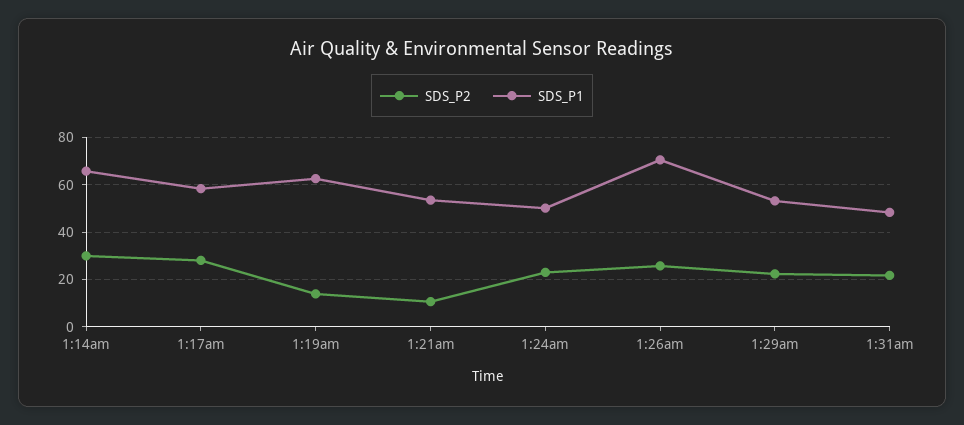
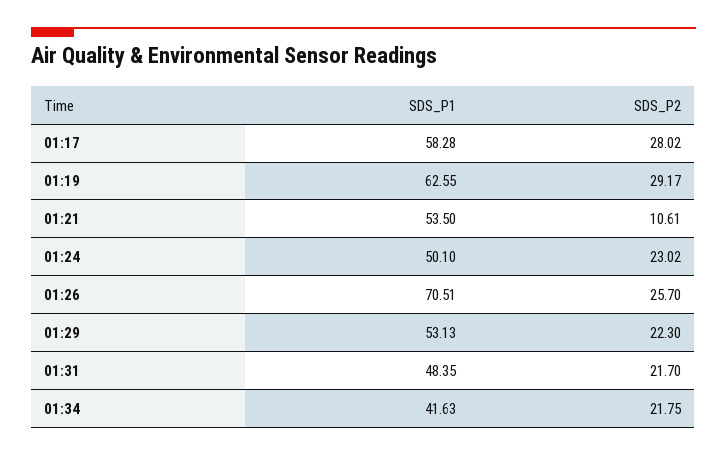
SDS_P2, 1:14am: 30 -> none
SDS_P1, 1:14am: 65 -> none
SDS_P2, 1:19am: 15 -> 29.17
SDS_P1, 01:34: none -> 41.63
SDS_P2, 01:34: none -> 21.75

